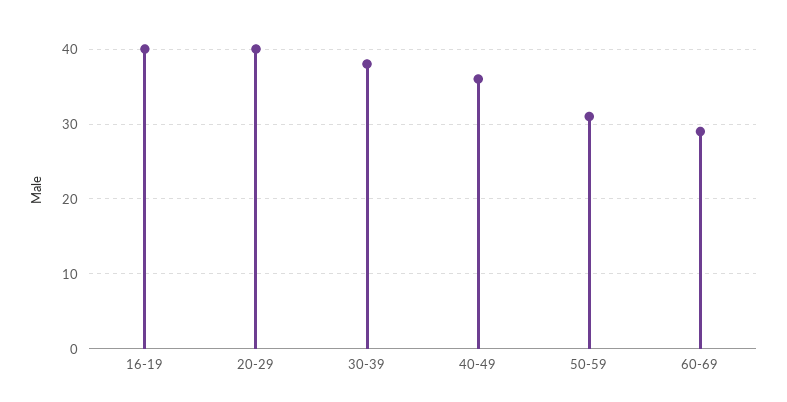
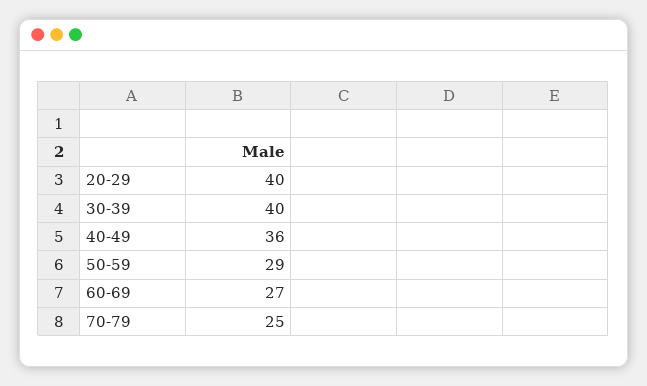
16-19: 40 -> none
30-39: 38 -> 40
50-59: 31 -> 29
60-69: 29 -> 27
70-79: none -> 25

